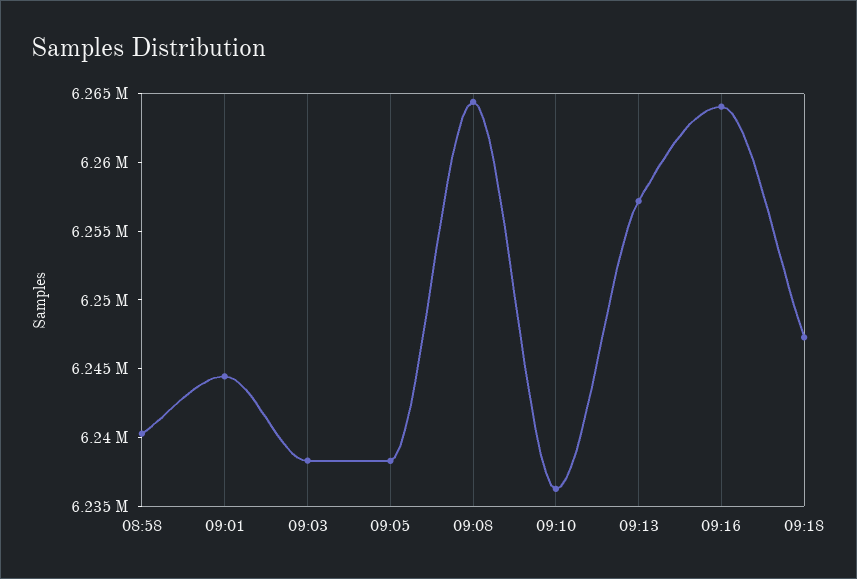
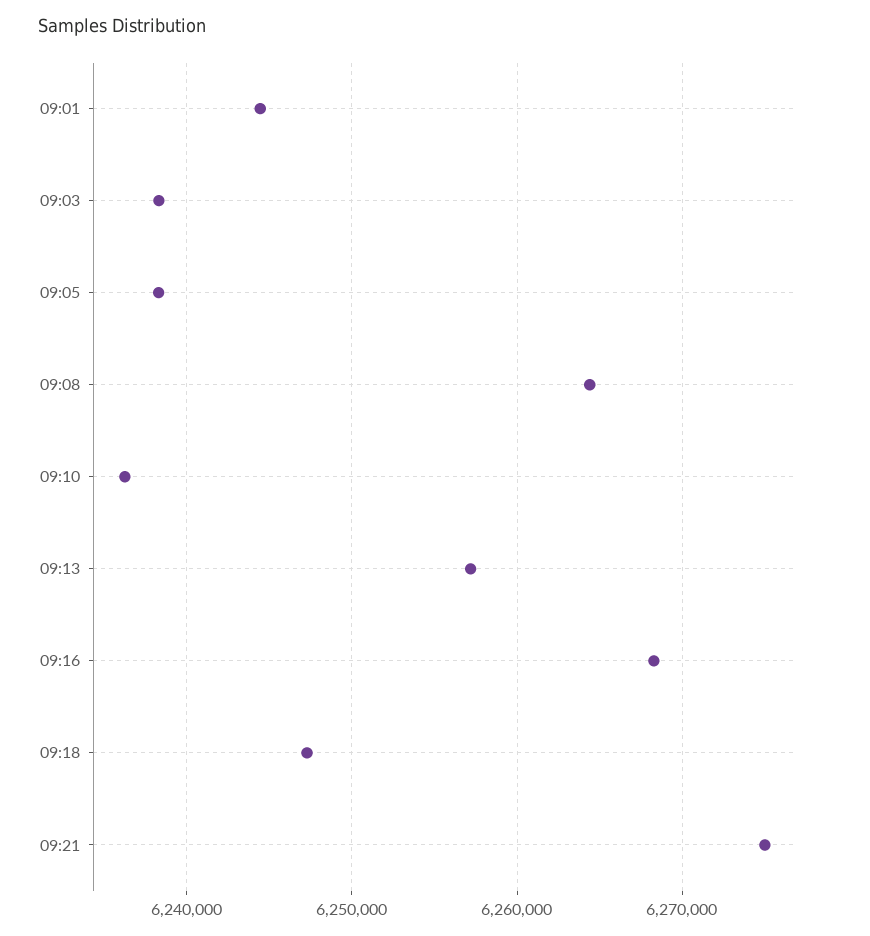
08:58: 6240000 -> none
09:16: 6264000 -> 6268000
09:21: none -> 6275000

